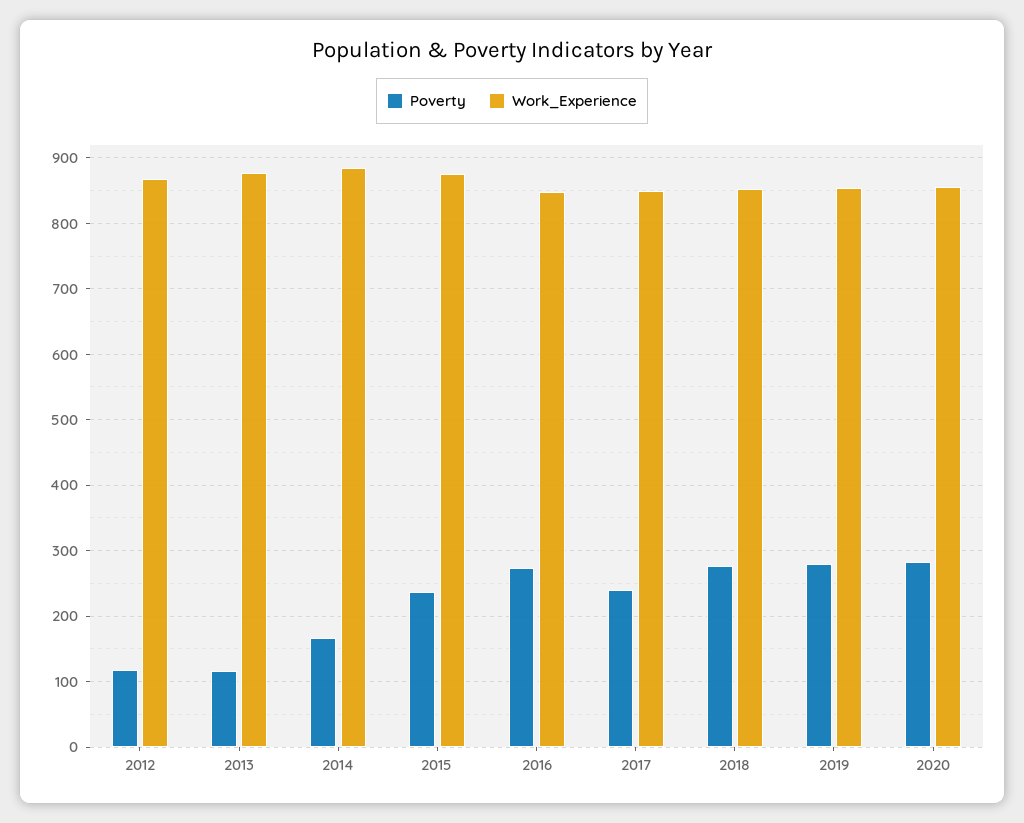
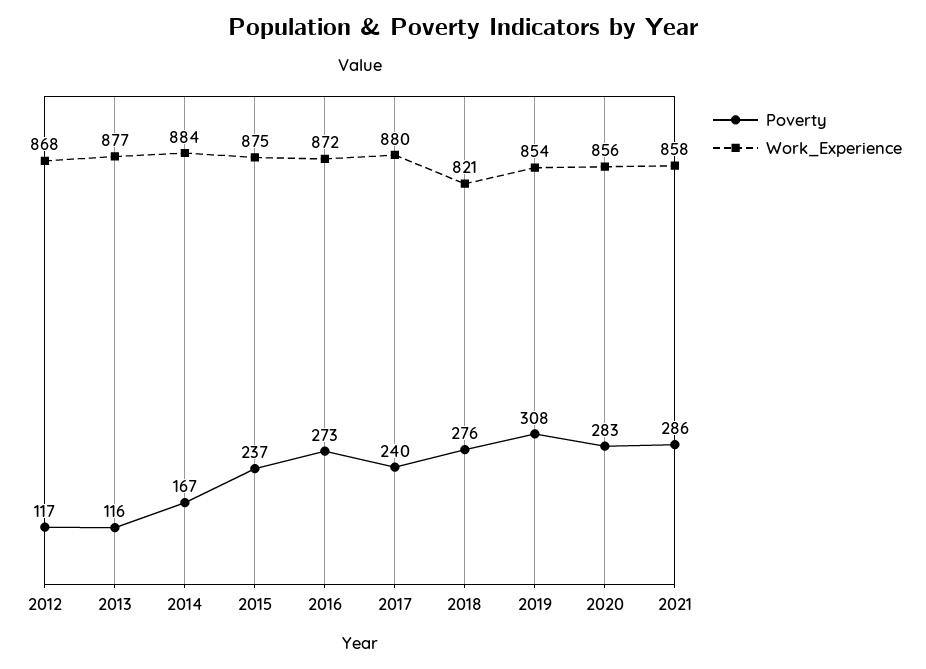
Work_Experience, 2016: 850 -> 872
Work_Experience, 2017: 850 -> 880
Work_Experience, 2018: 850 -> 821
Poverty, 2019: 280 -> 308
Poverty, 2021: none -> 286
Work_Experience, 2021: none -> 858

